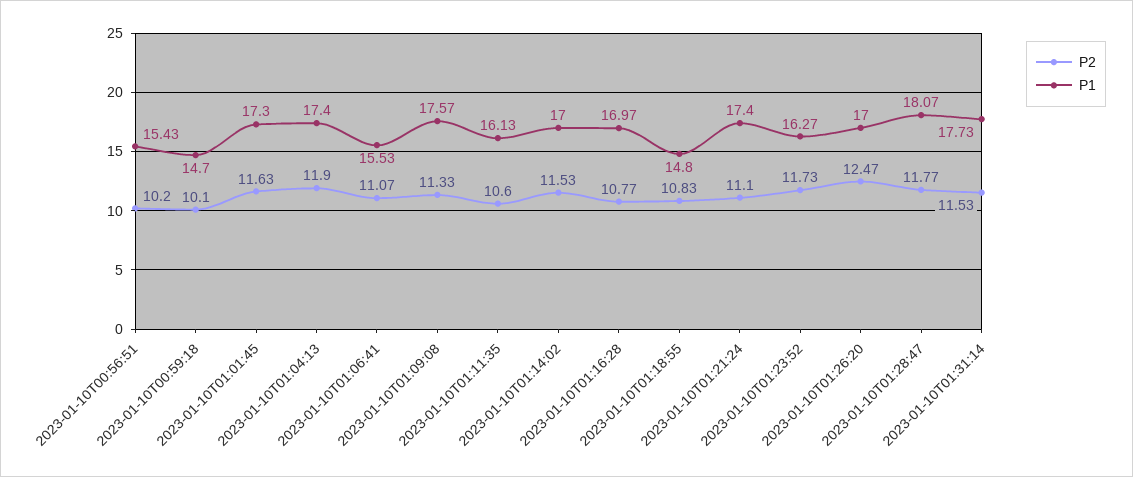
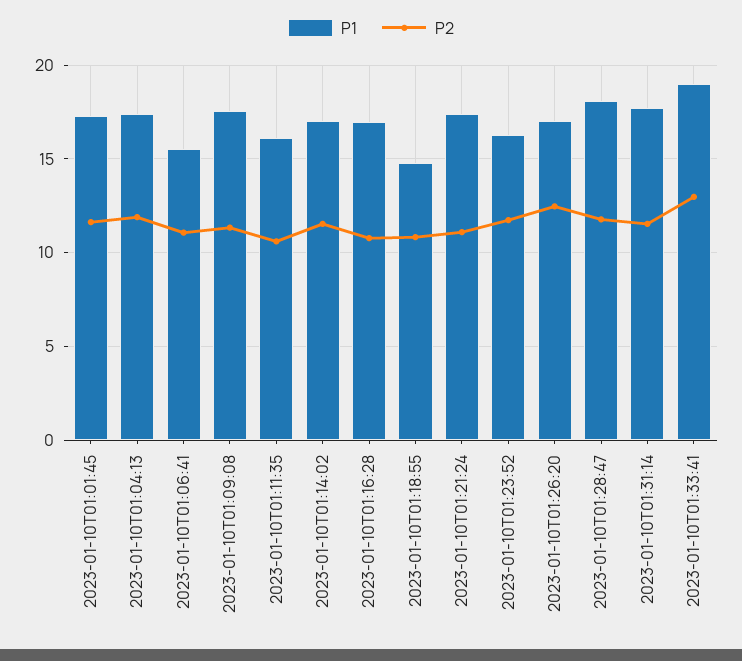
P2, 2023-01-10T00:56:51: 10.2 -> none
P1, 2023-01-10T00:56:51: 15.43 -> none
P2, 2023-01-10T00:59:18: 10.1 -> none
P1, 2023-01-10T00:59:18: 14.7 -> none
P1, 2023-01-10T01:33:41: none -> 19
P2, 2023-01-10T01:33:41: none -> 13

